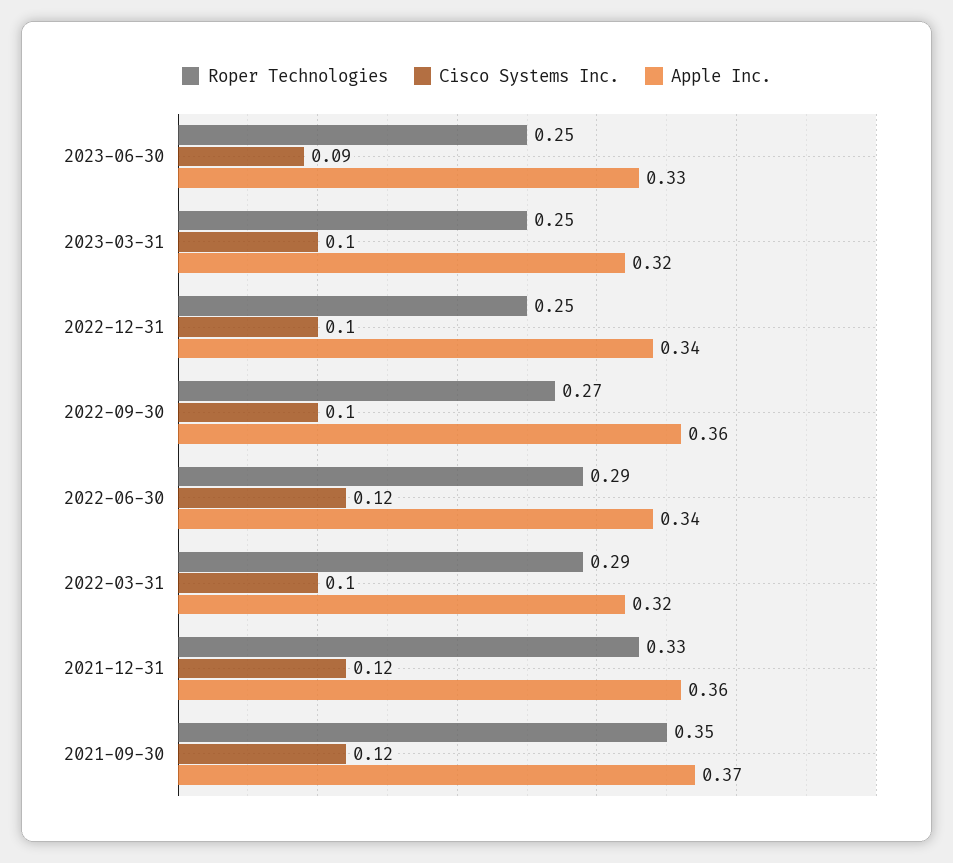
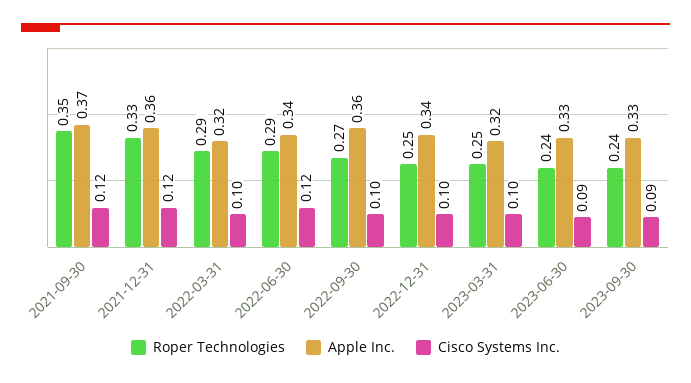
Roper Technologies, 2023-06-30: 0.25 -> 0.24
Roper Technologies, 2023-09-30: none -> 0.24
Apple Inc., 2023-09-30: none -> 0.33
Cisco Systems Inc., 2023-09-30: none -> 0.09

